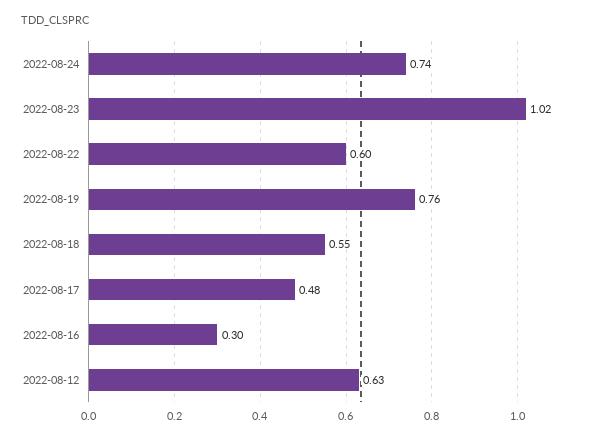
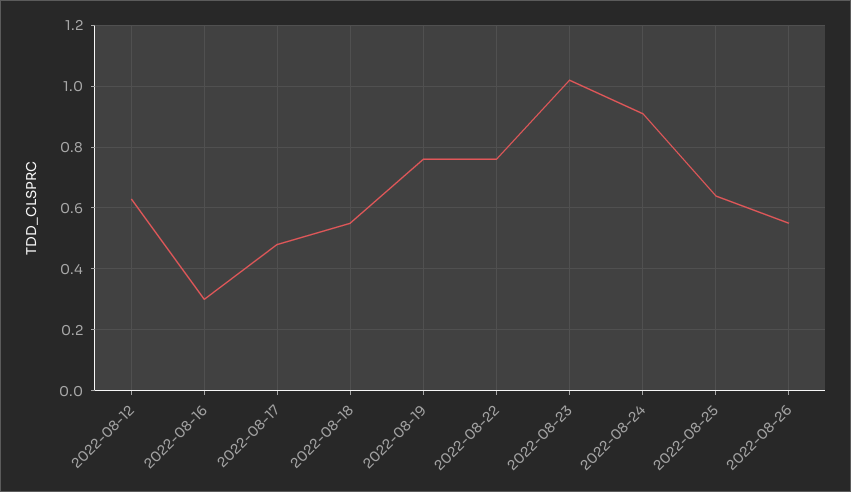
2022-08-24: 0.74 -> 0.9
2022-08-22: 0.6 -> 0.75
2022-08-25: none -> 0.65
2022-08-26: none -> 0.55

